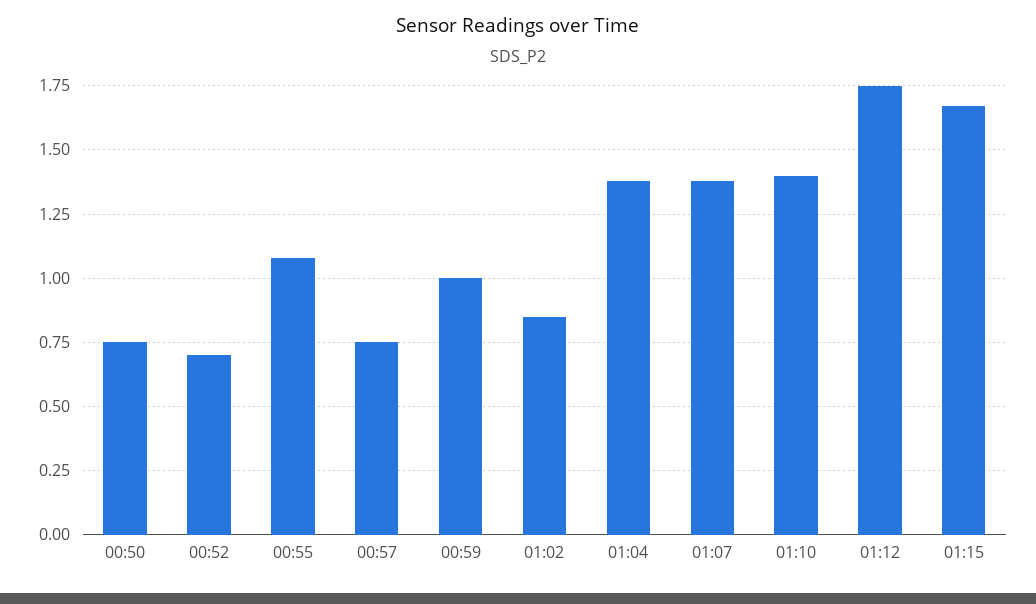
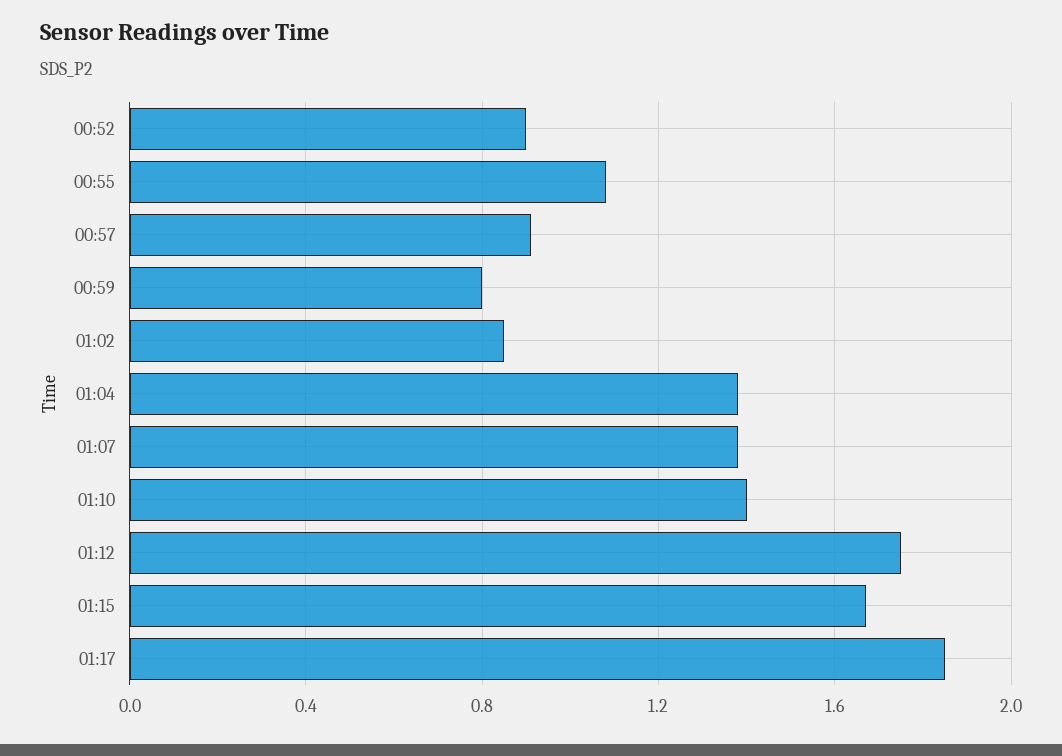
00:50: 0.75 -> none
00:52: 0.7 -> 0.9
00:57: 0.75 -> 0.9
00:59: 1 -> 0.8
01:17: none -> 1.85

